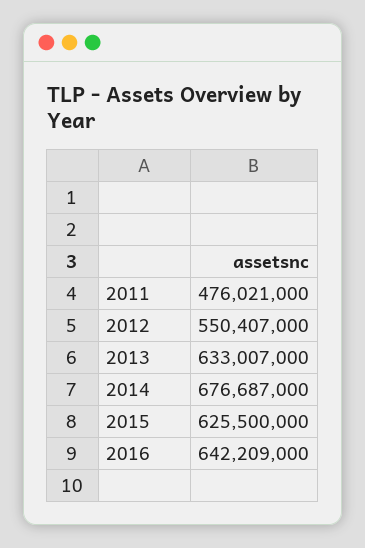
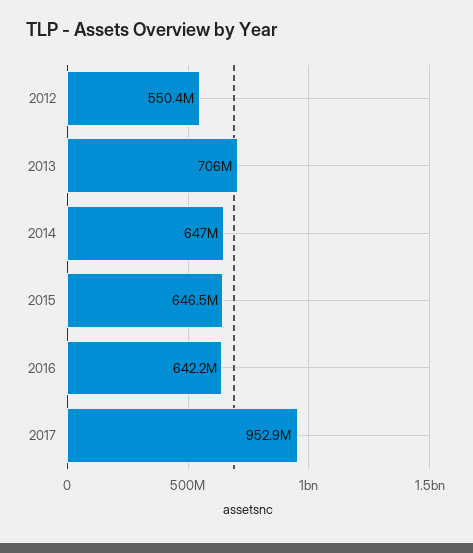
2011: 476021000 -> none
2013: 633007000 -> 706000000
2014: 676687000 -> 647000000
2015: 625500000 -> 646500000
2017: none -> 952900000

